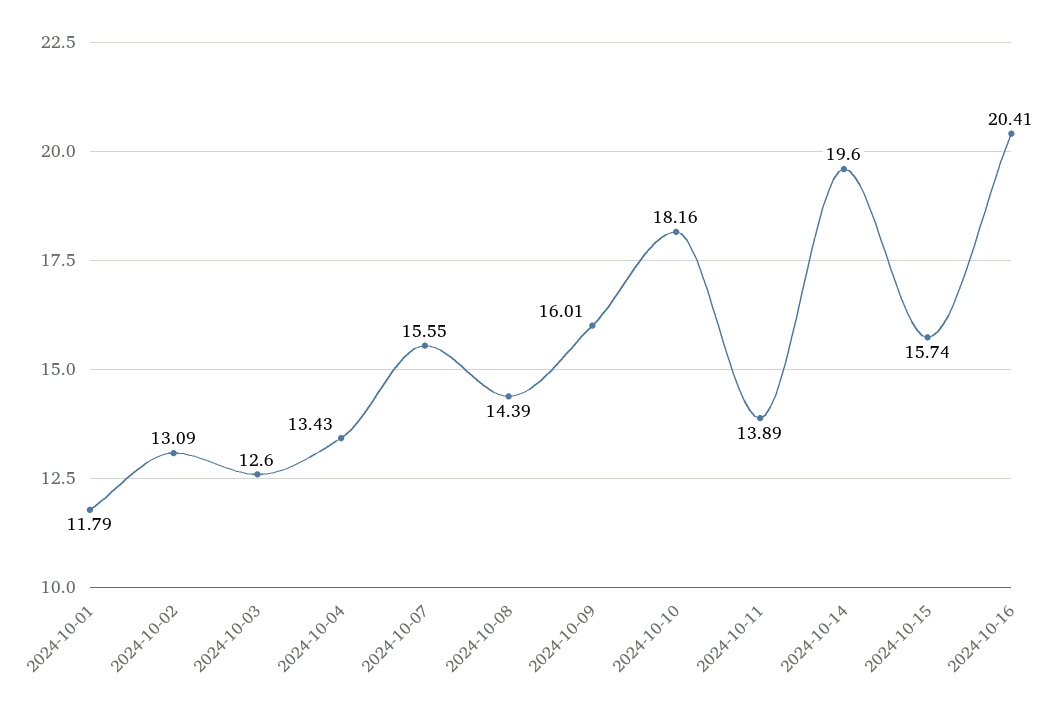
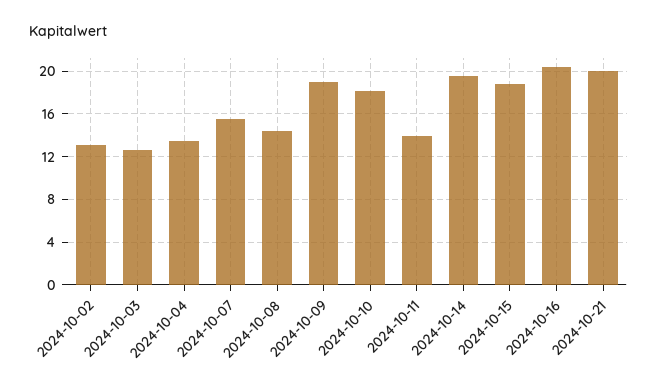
2024-10-01: 11.79 -> none
2024-10-09: 16.01 -> 19
2024-10-15: 15.74 -> 19
2024-10-21: none -> 20

